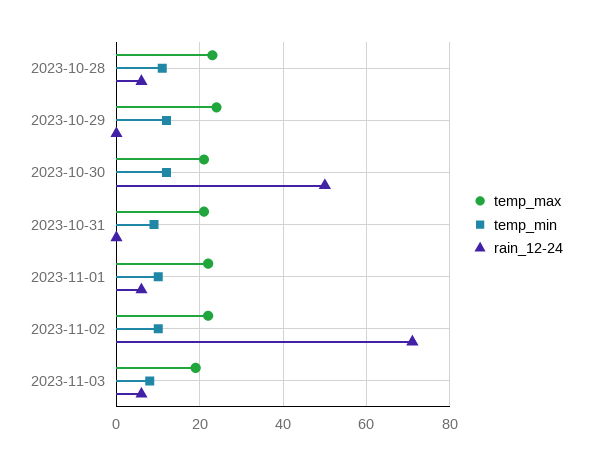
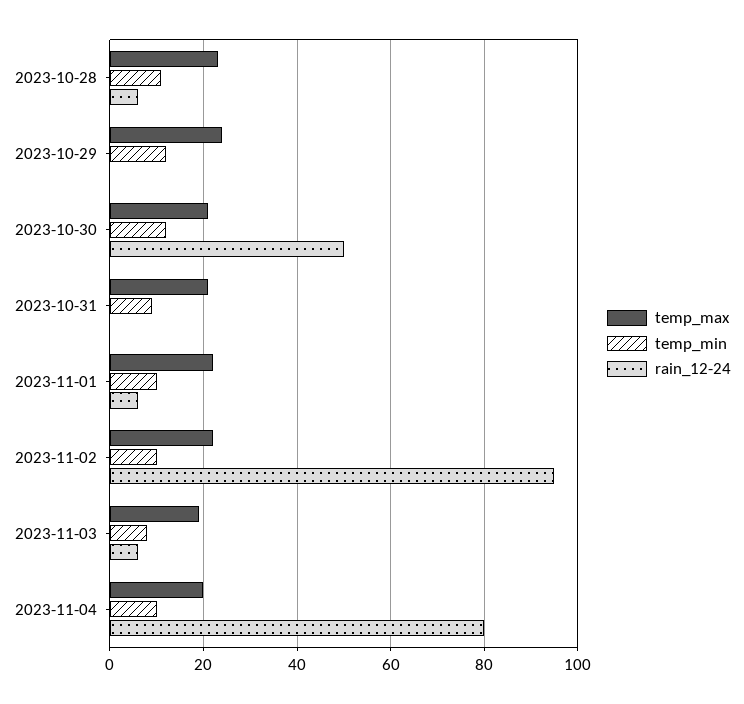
rain_12-24, 2023-11-02: 70 -> 95
temp_max, 2023-11-04: none -> 20
temp_min, 2023-11-04: none -> 10
rain_12-24, 2023-11-04: none -> 80

